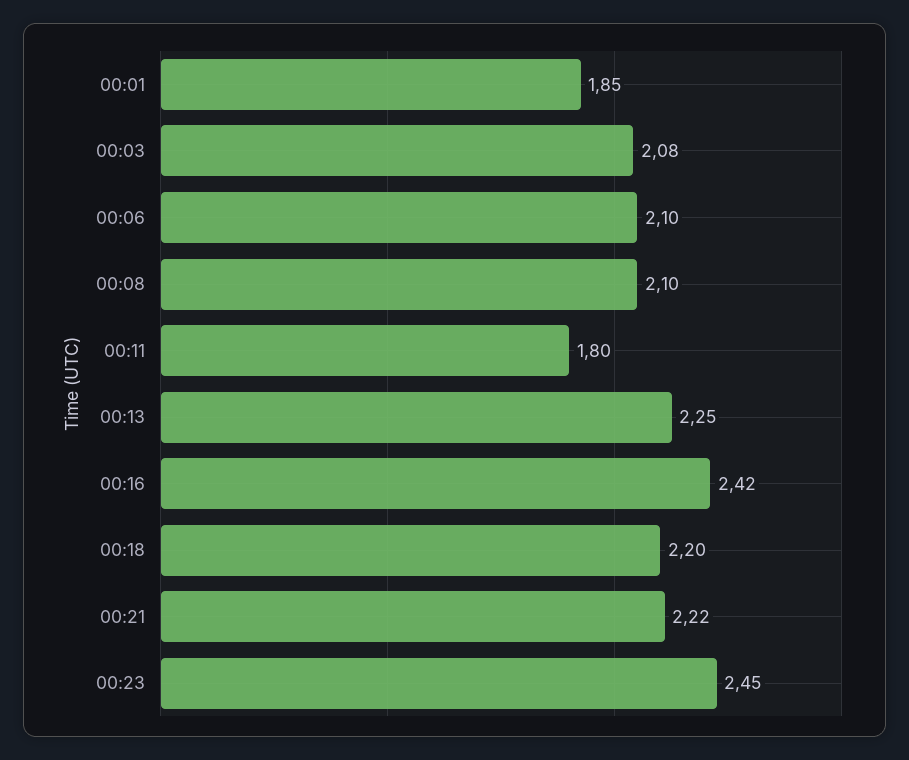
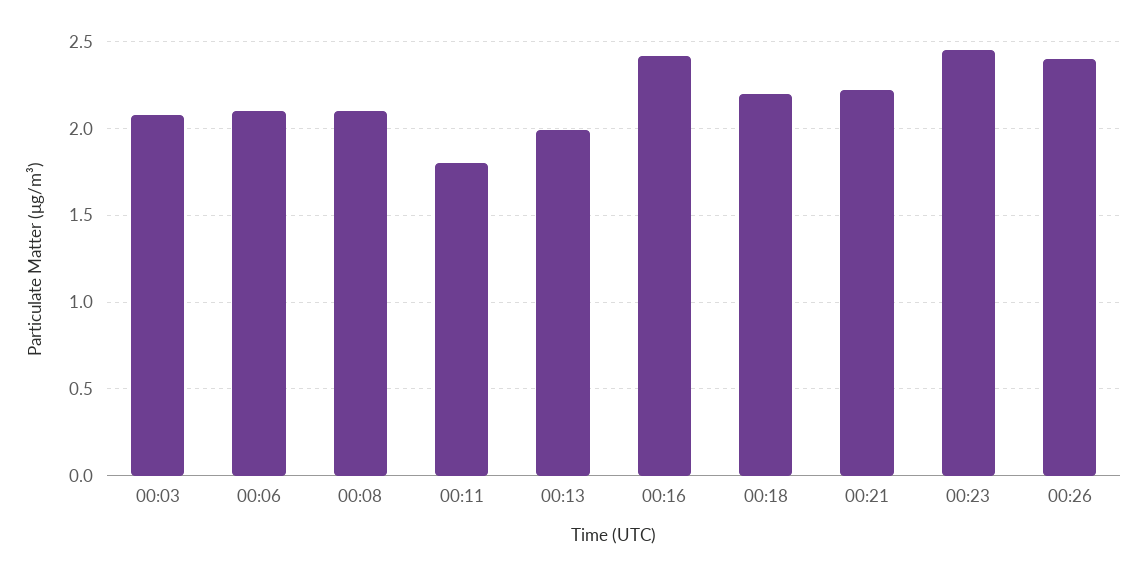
00:01: 1.85 -> none
00:13: 2.25 -> 2
00:26: none -> 2.4

